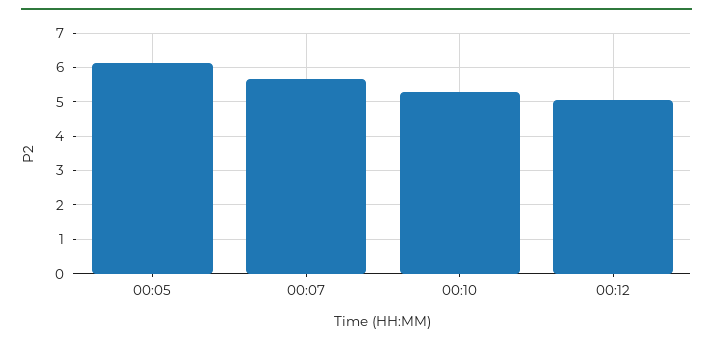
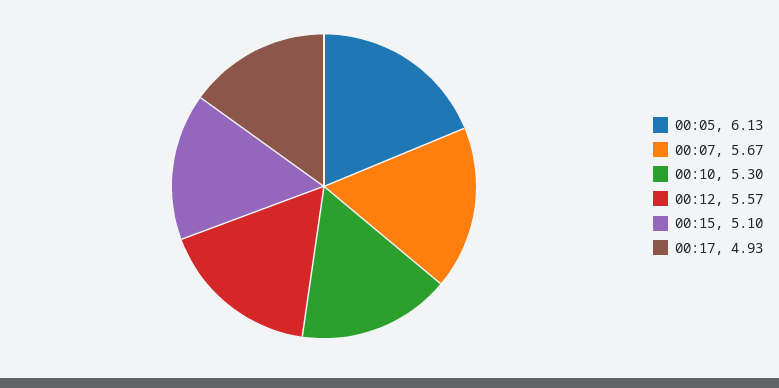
00:12: 5 -> 5.57
00:15: none -> 5.1
00:17: none -> 4.93

